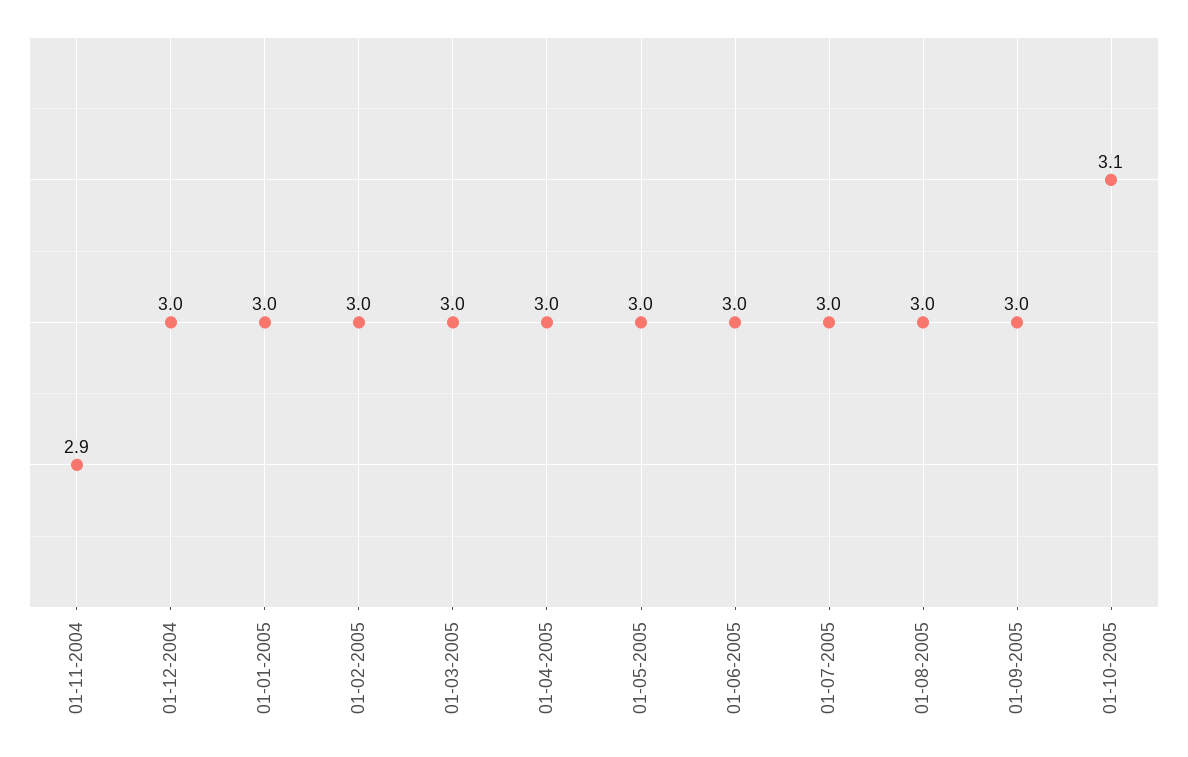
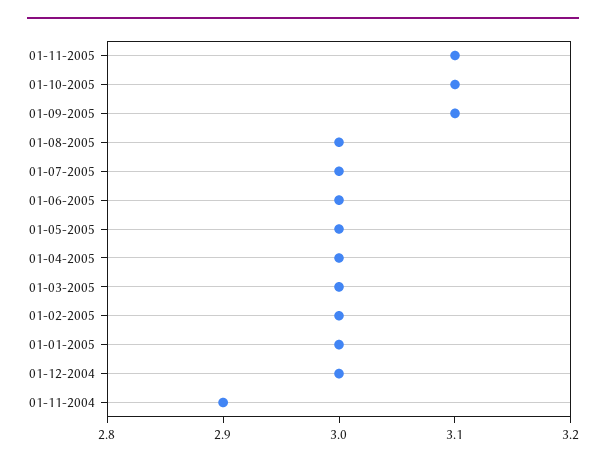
01-09-2005: 3 -> 3.1
01-11-2005: none -> 3.1

